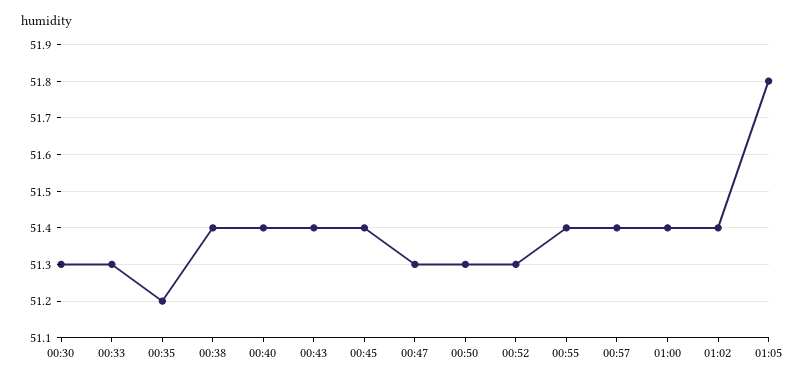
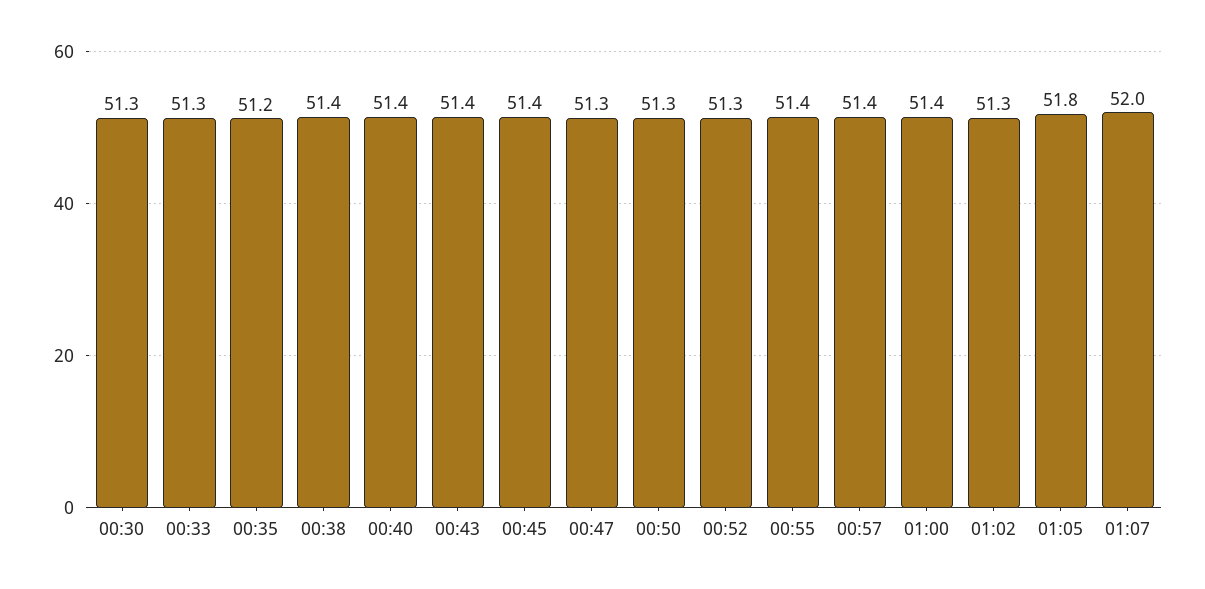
01:02: 51.4 -> 51.3
01:07: none -> 52

